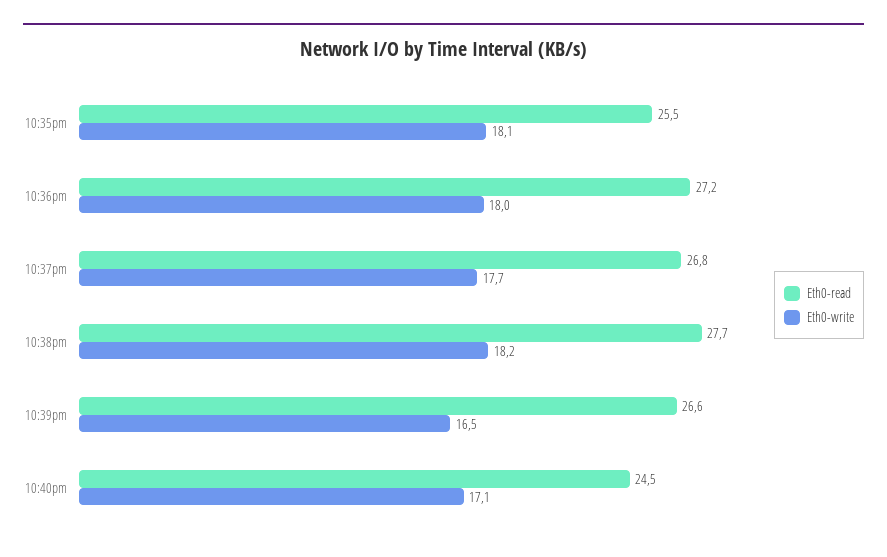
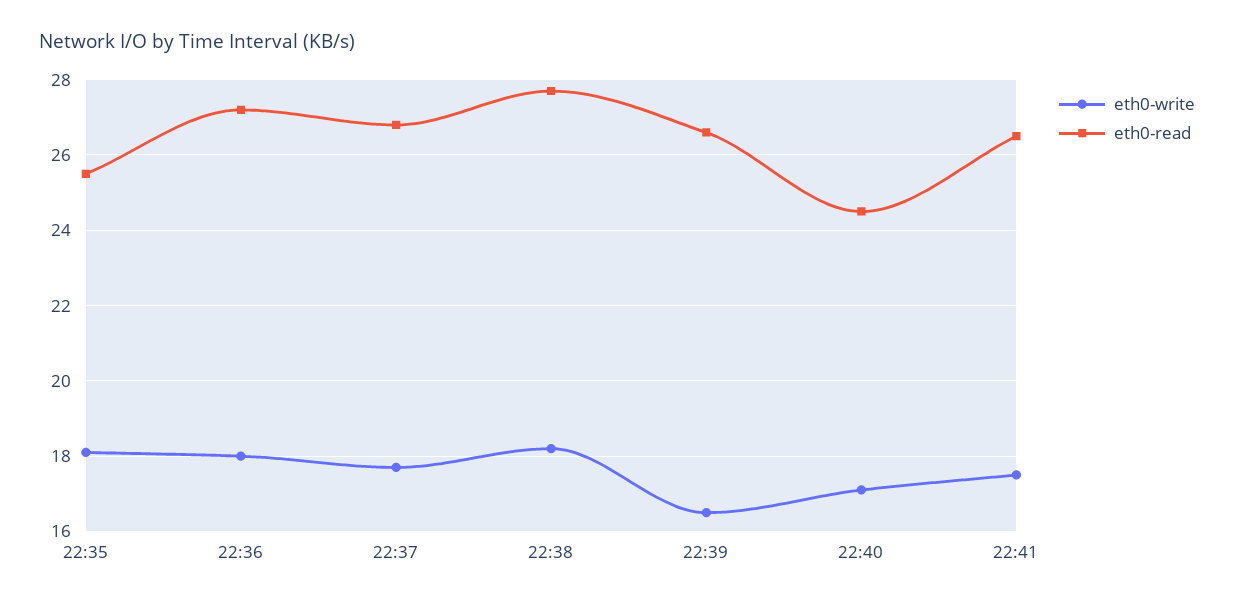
Eth0-write, 22:41: none -> 17.5
Eth0-read, 22:41: none -> 26.5

